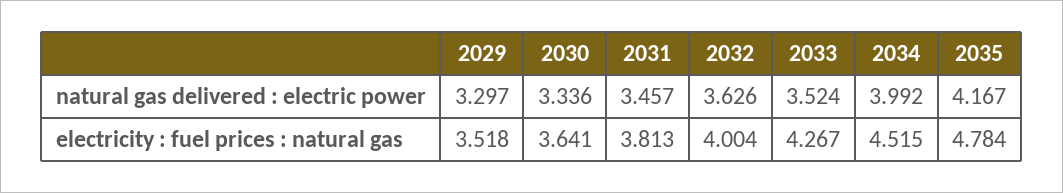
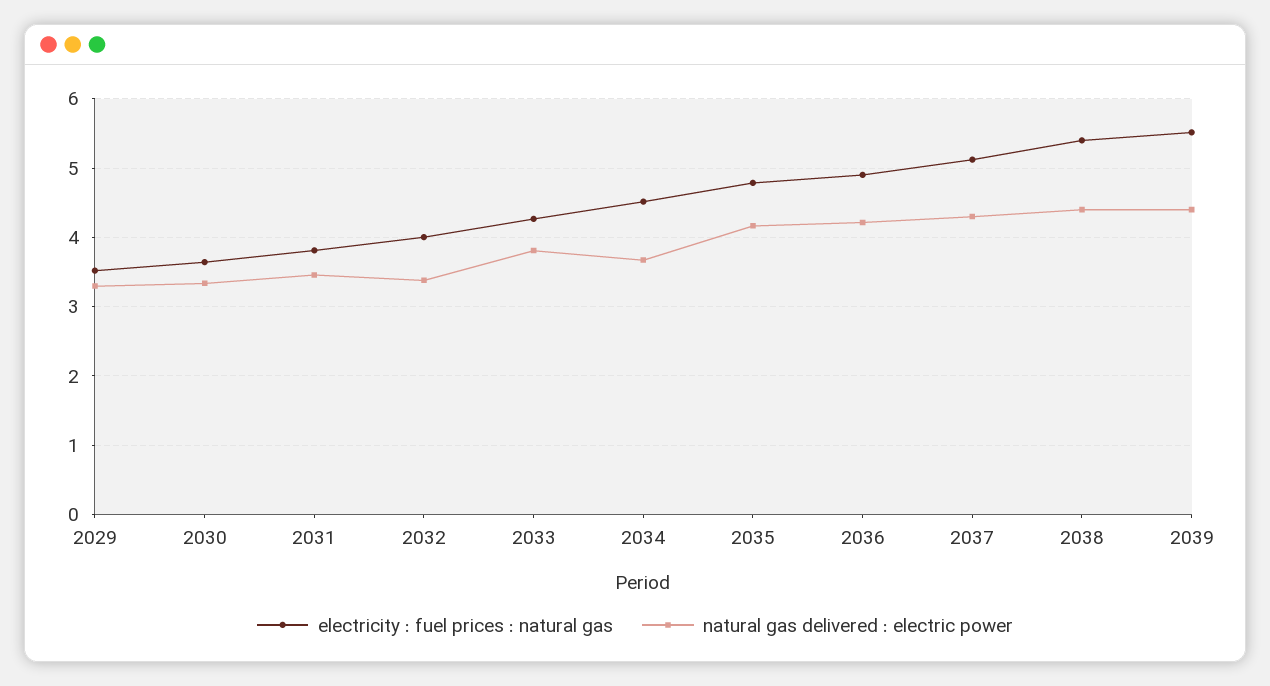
natural gas delivered : electric power, 2032: 3.626 -> 3.4
natural gas delivered : electric power, 2033: 3.524 -> 3.8
natural gas delivered : electric power, 2034: 3.992 -> 3.7
electricity : fuel prices : natural gas, 2036: none -> 4.9
natural gas delivered : electric power, 2036: none -> 4.2
electricity : fuel prices : natural gas, 2037: none -> 5.1
natural gas delivered : electric power, 2037: none -> 4.3
electricity : fuel prices : natural gas, 2038: none -> 5.4
natural gas delivered : electric power, 2038: none -> 4.4
electricity : fuel prices : natural gas, 2039: none -> 5.5
natural gas delivered : electric power, 2039: none -> 4.4

